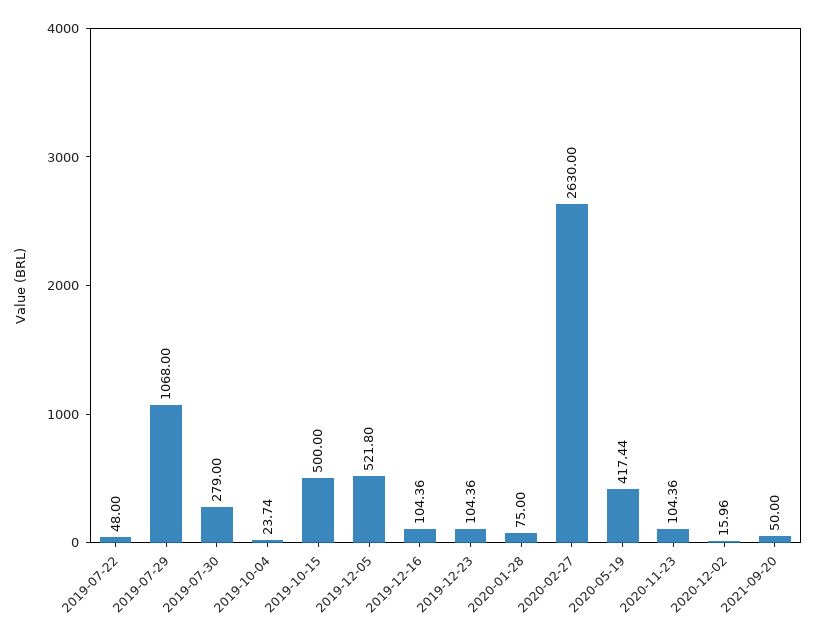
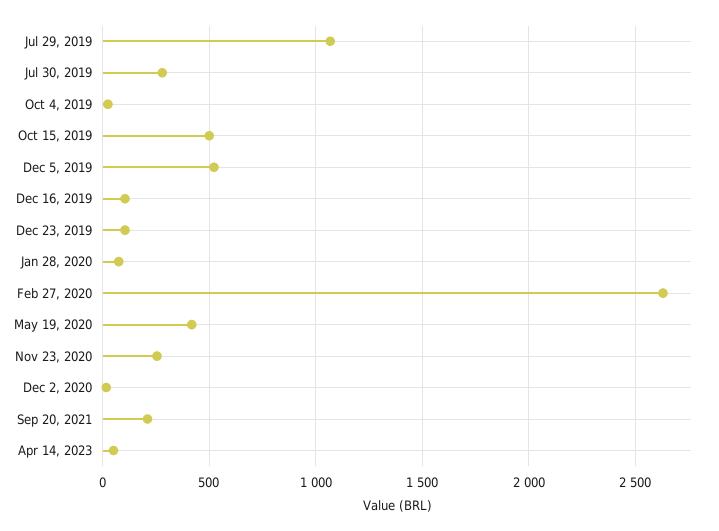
2019-07-22: 48 -> none
2020-11-23: 104.36 -> 250
2021-09-20: 50 -> 200
Apr 14, 2023: none -> 50

